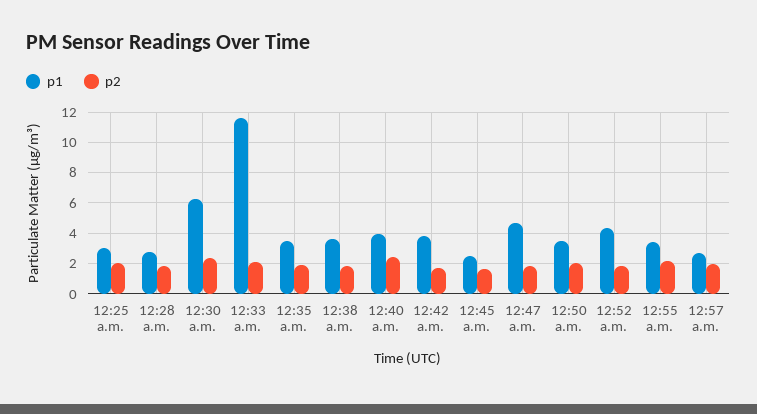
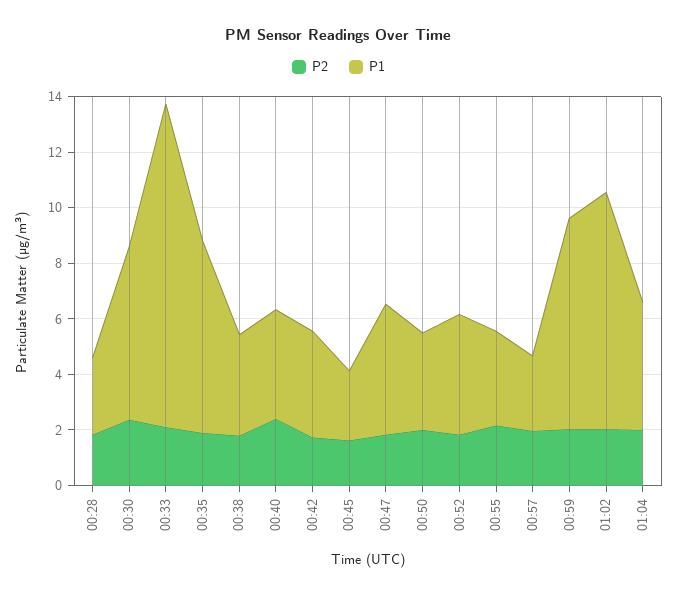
p1, 12:25 a.m.: 3 -> none
p2, 12:25 a.m.: 2 -> none
p1, 12:35 a.m.: 3.5 -> 7
p2, 00:59: none -> 2
p1, 00:59: none -> 7.5
p2, 01:02: none -> 2
p1, 01:02: none -> 8.5
p2, 01:04: none -> 2
p1, 01:04: none -> 4.5

